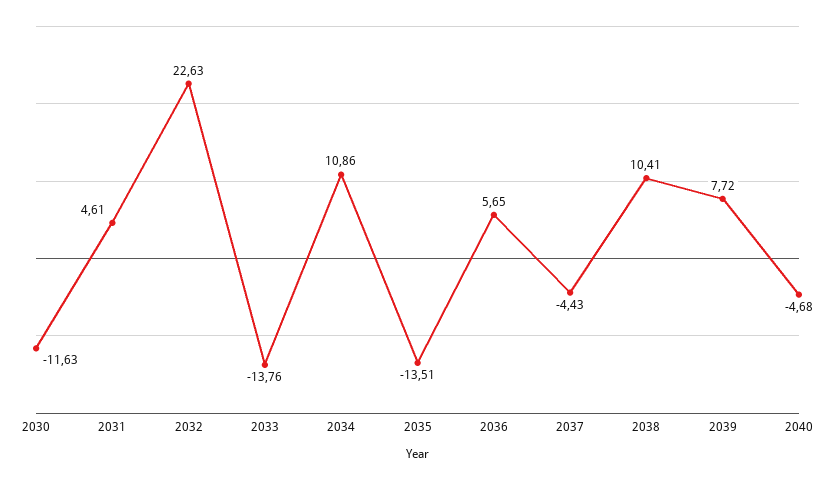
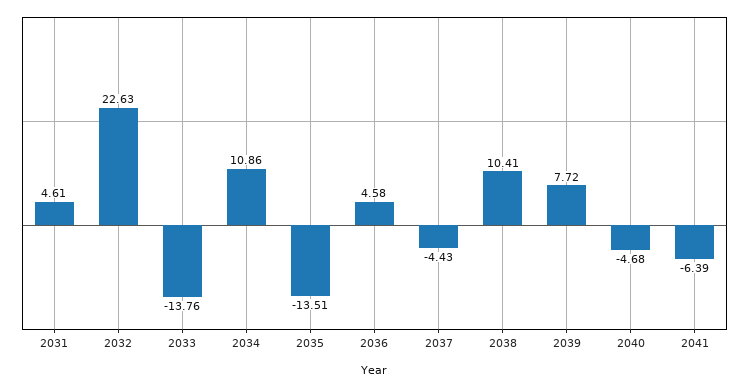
2030: -11.63 -> none
2036: 5.65 -> 4.58
2041: none -> -6.39

